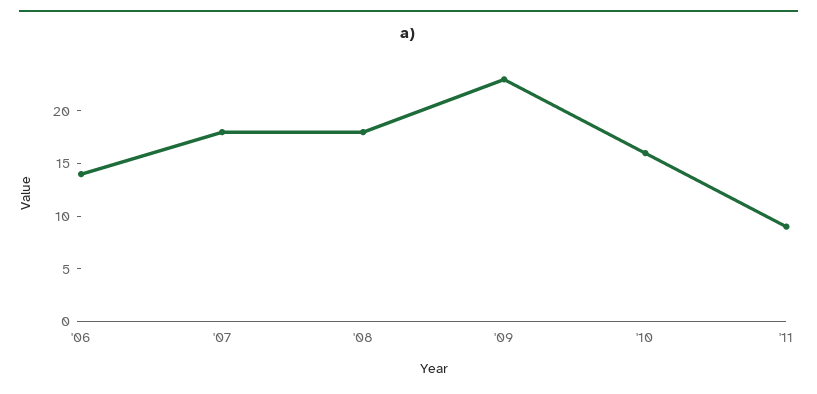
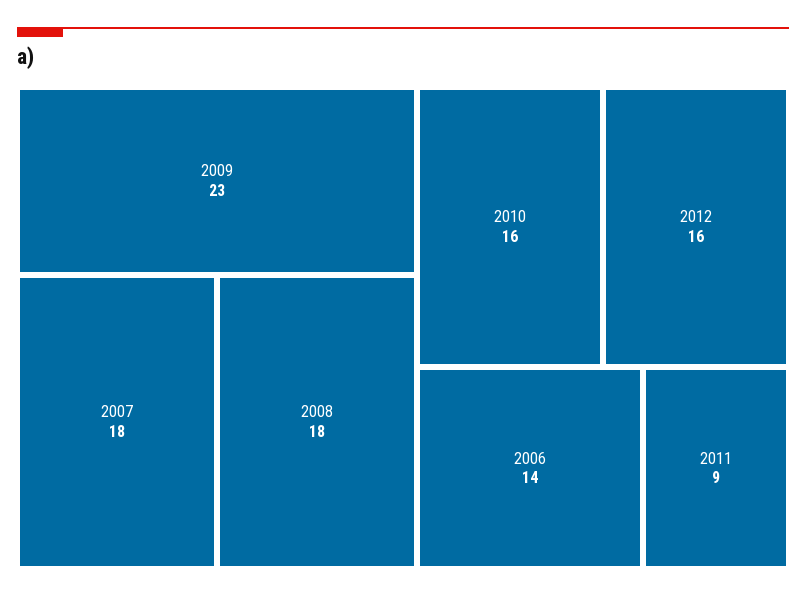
2012: none -> 16

